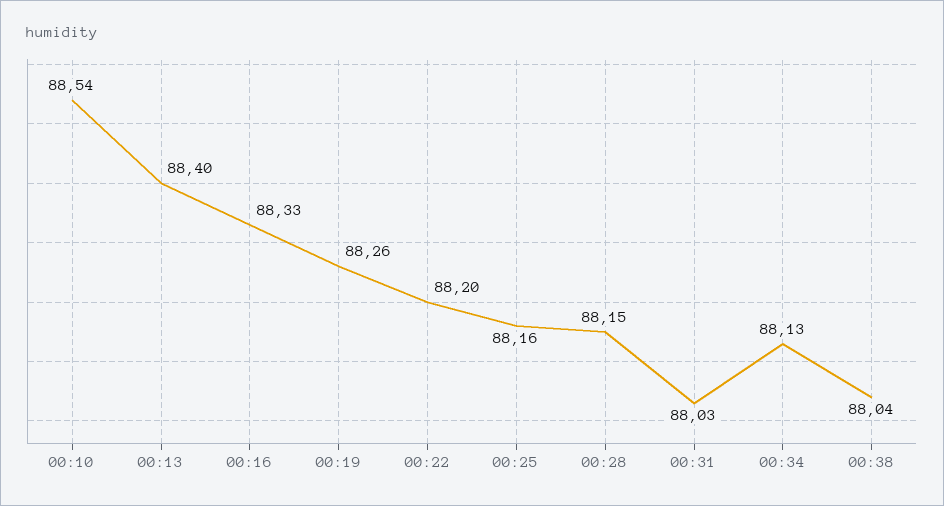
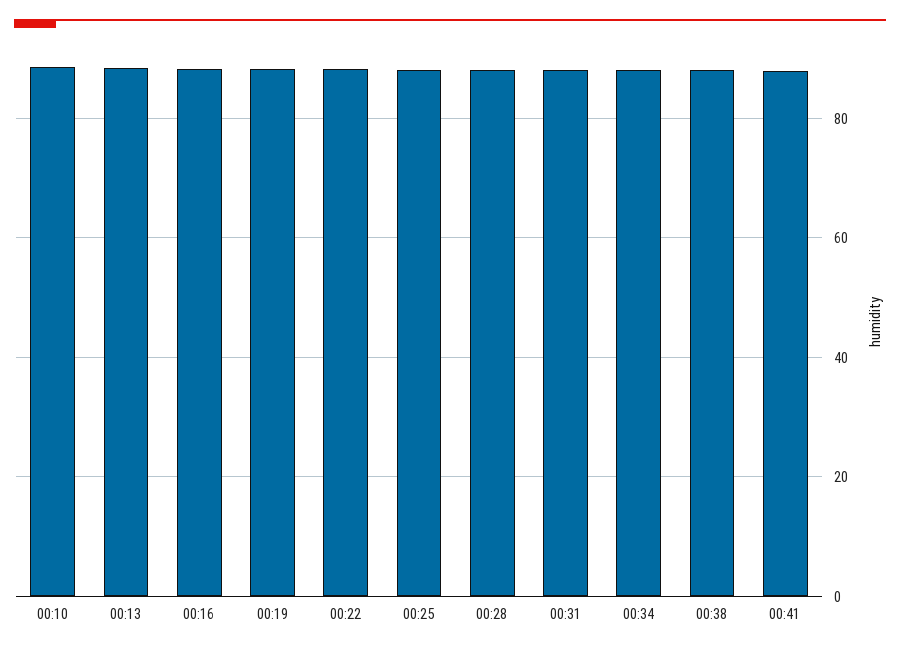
00:41: none -> 88

